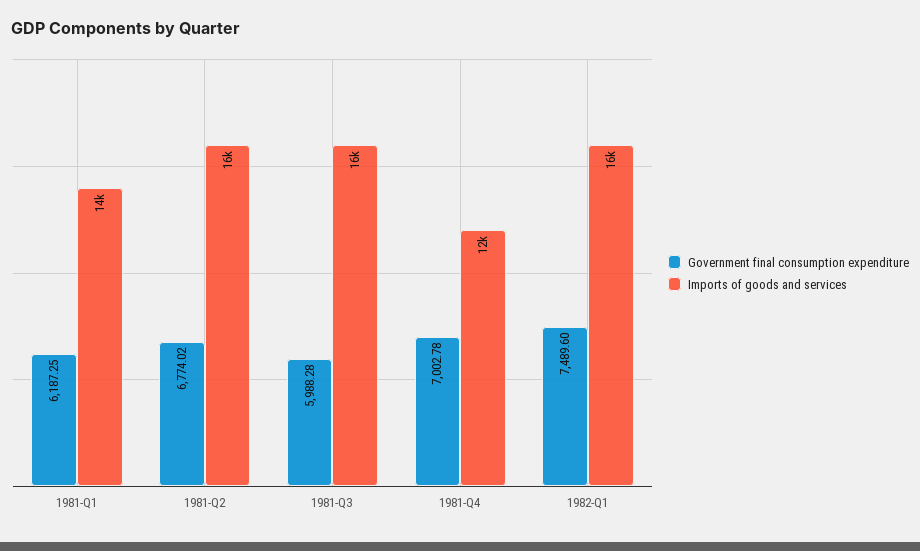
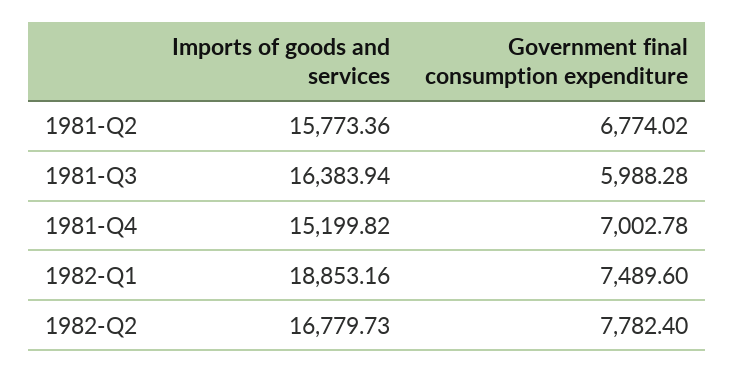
Government final consumption expenditure, 1981-Q1: 6187.25 -> none
Imports of goods and services, 1981-Q1: 14000 -> none
Imports of goods and services, 1981-Q4: 12000 -> 15199.82
Imports of goods and services, 1982-Q1: 16000 -> 18853.16
Imports of goods and services, 1982-Q2: none -> 16779.73
Government final consumption expenditure, 1982-Q2: none -> 7782.4

